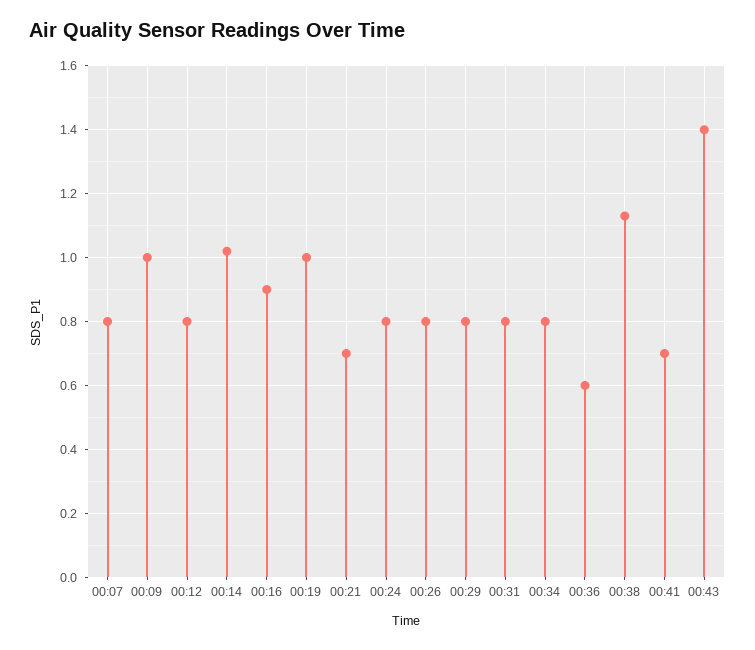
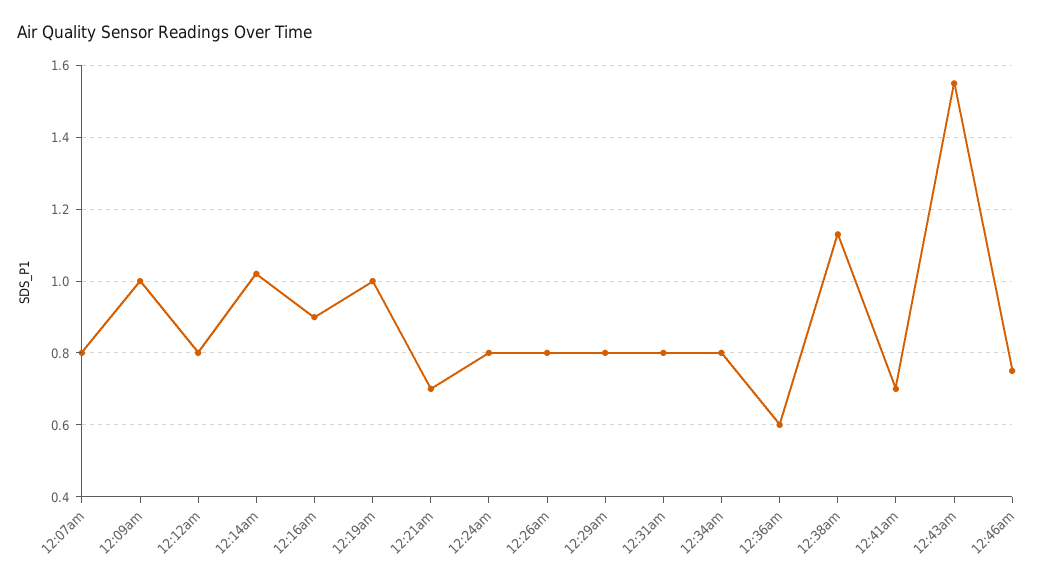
00:43: 1.4 -> 1.55
12:46am: none -> 0.75

